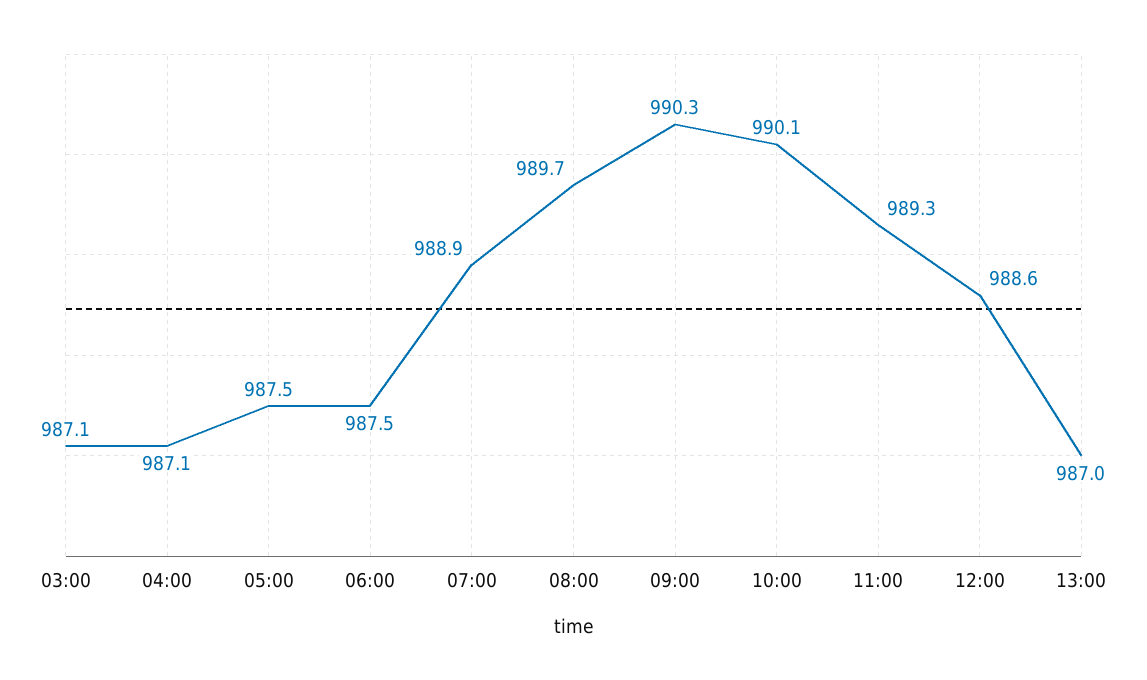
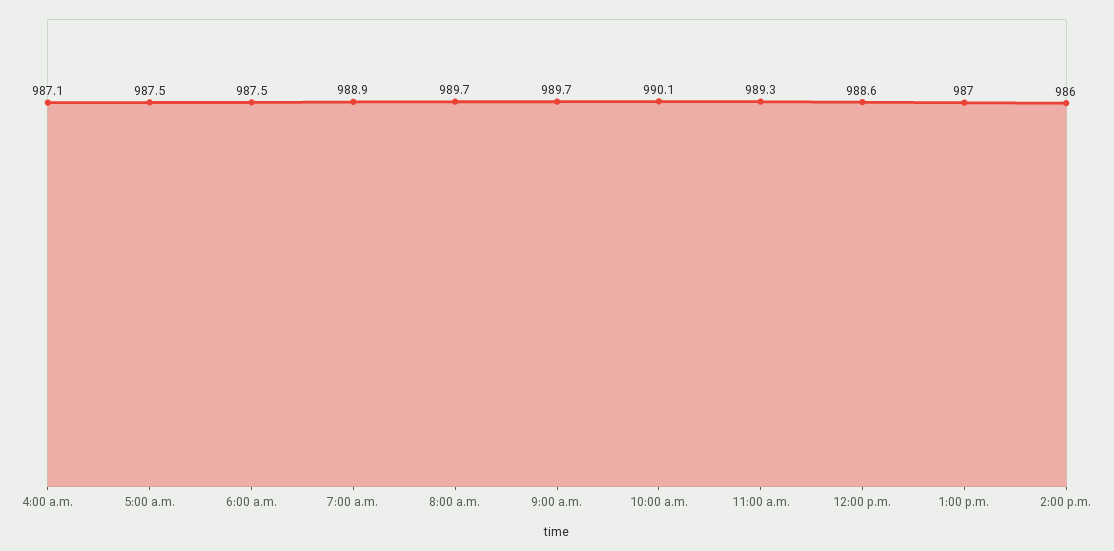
03:00: 987.1 -> none
09:00: 990.3 -> 989.7
2:00 p.m.: none -> 986

